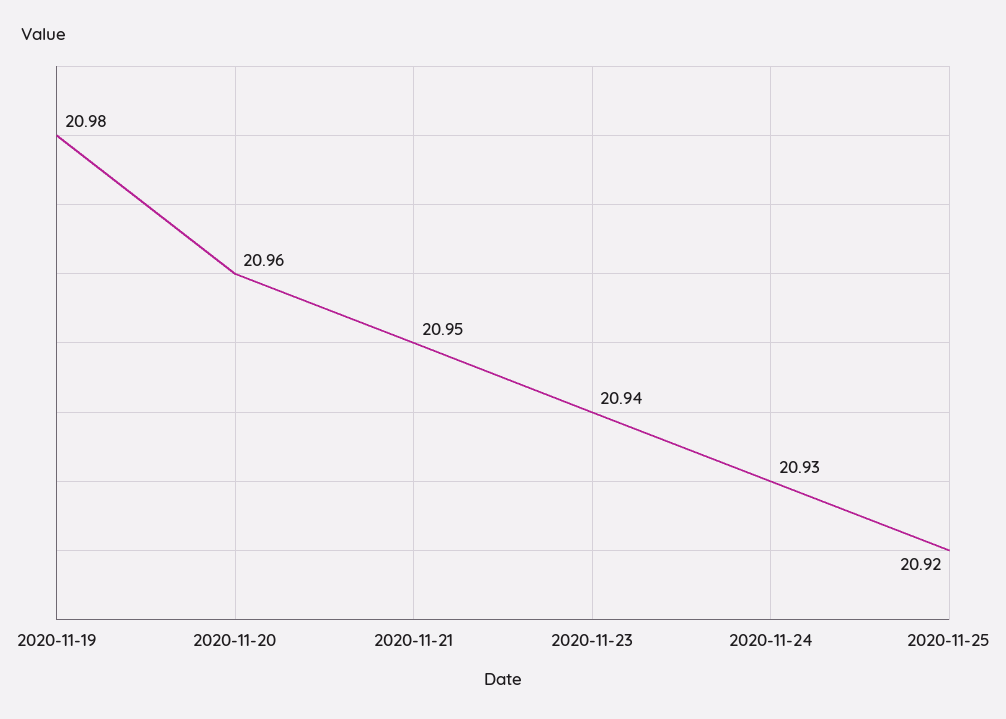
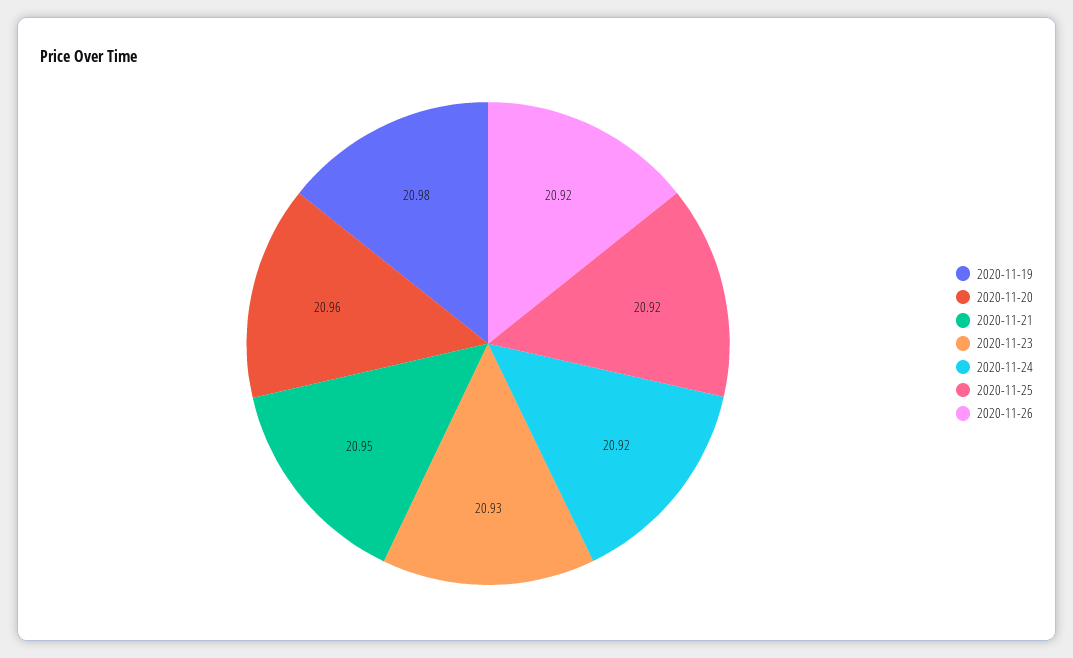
2020-11-23: 20.94 -> 20.93
2020-11-24: 20.93 -> 20.92
2020-11-26: none -> 20.92

